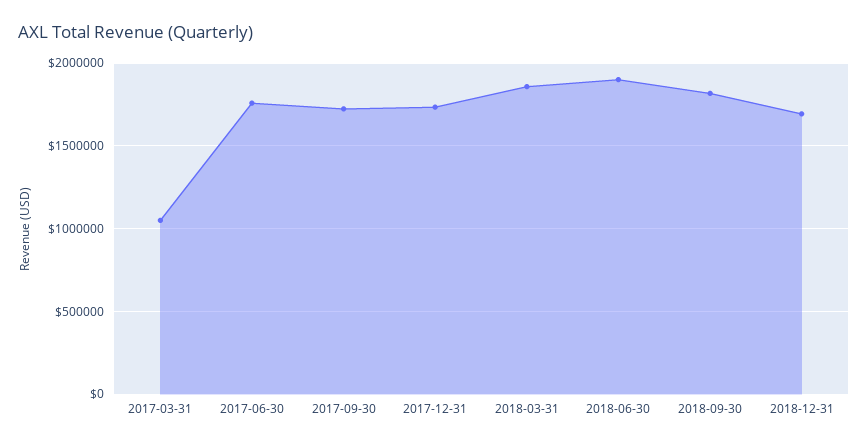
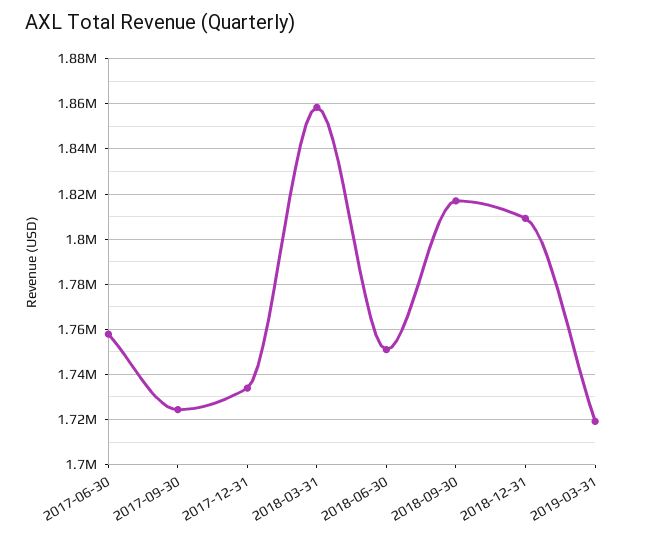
2017-03-31: 1050000 -> none
2018-06-30: 1900000 -> 1750000
2018-12-31: 1700000 -> 1810000
2019-03-31: none -> 1720000

